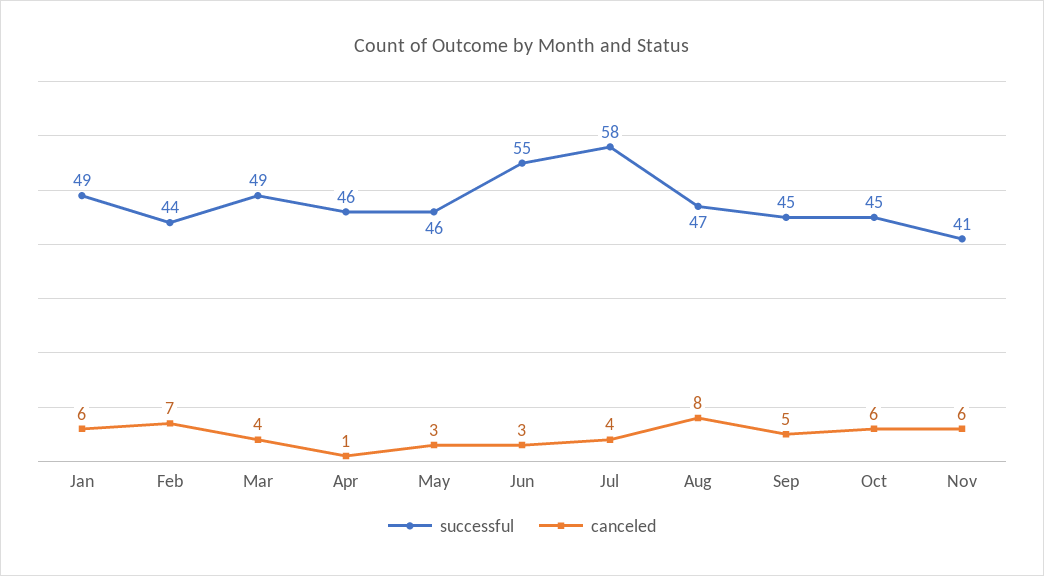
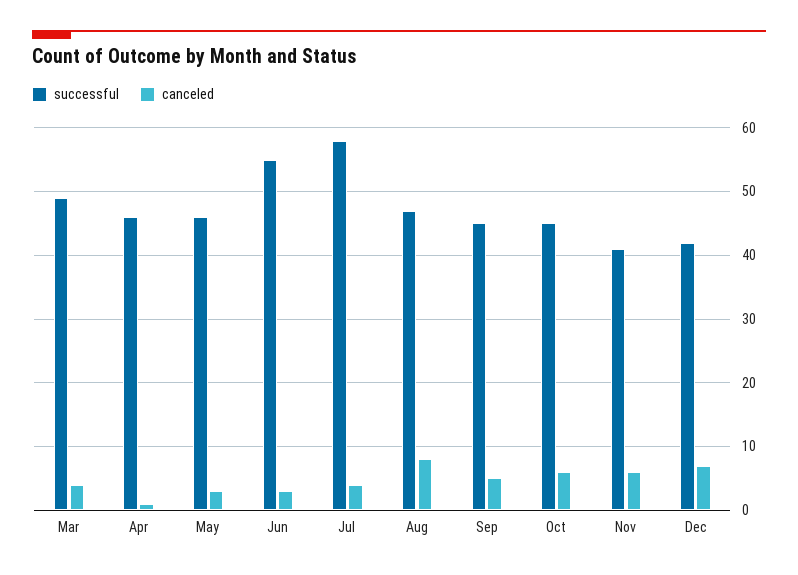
successful, Jan: 49 -> none
canceled, Jan: 6 -> none
successful, Feb: 44 -> none
canceled, Feb: 7 -> none
successful, Dec: none -> 42
canceled, Dec: none -> 7

